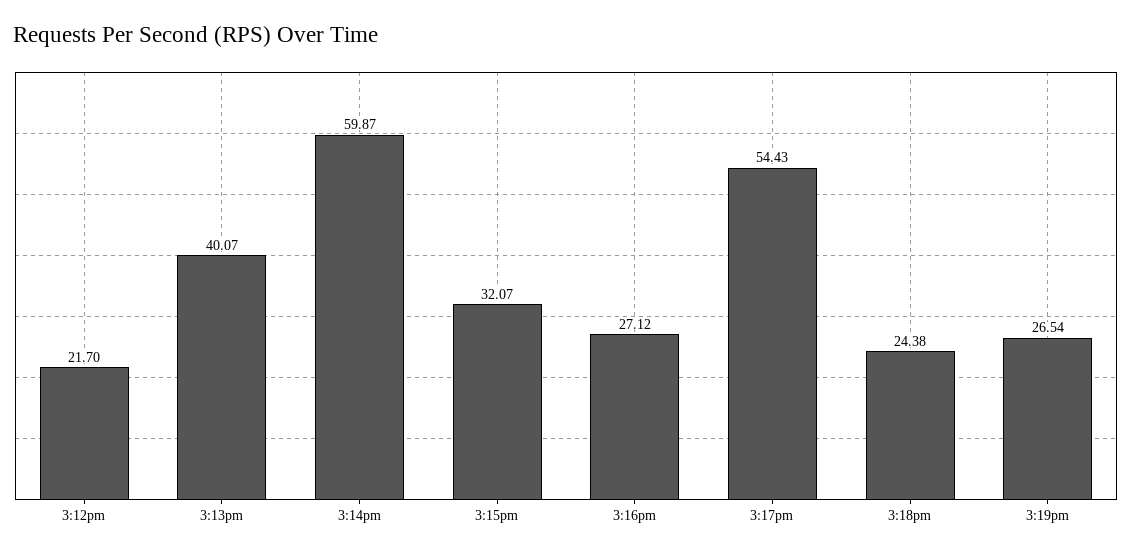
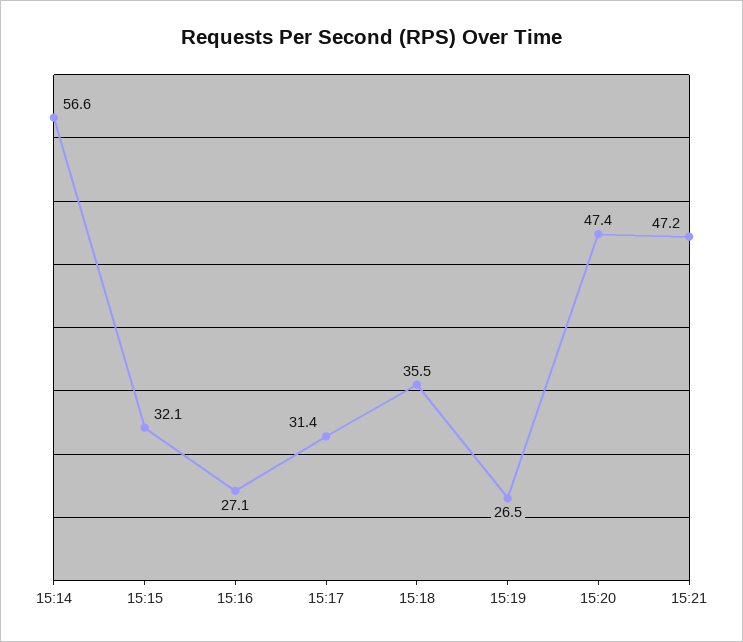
3:12pm: 21.7 -> none
3:13pm: 40.07 -> none
3:14pm: 59.87 -> 56.6
3:17pm: 54.43 -> 31.4
3:18pm: 24.38 -> 35.5
15:20: none -> 47.4
15:21: none -> 47.2

